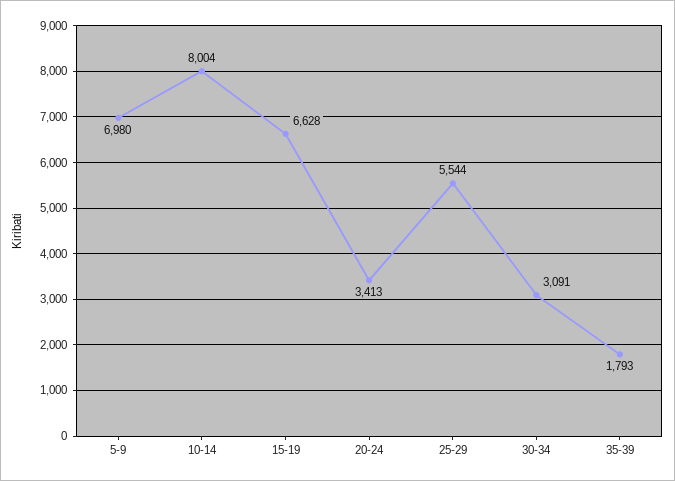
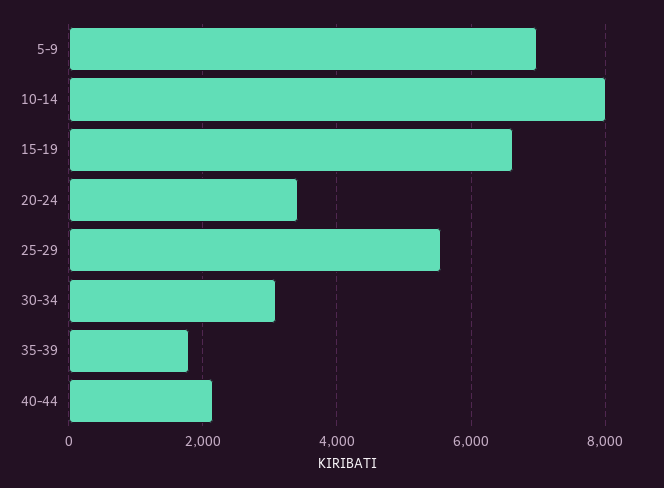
40-44: none -> 2200

